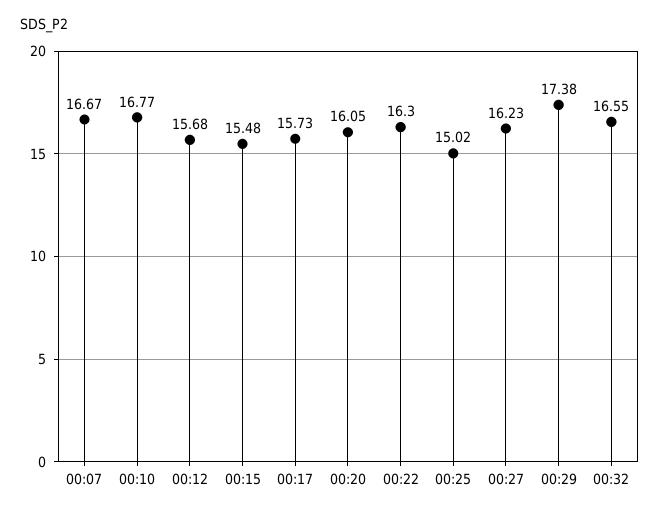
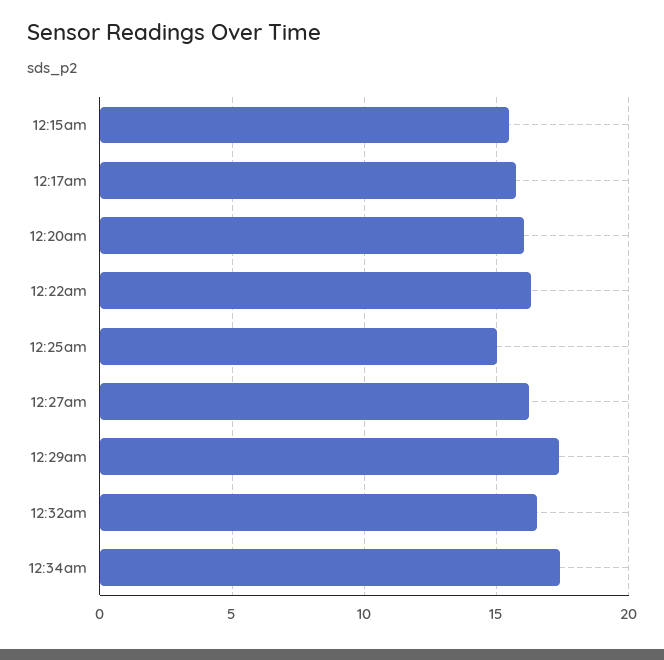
00:07: 16.67 -> none
00:10: 16.77 -> none
00:12: 15.68 -> none
12:34am: none -> 17.5

